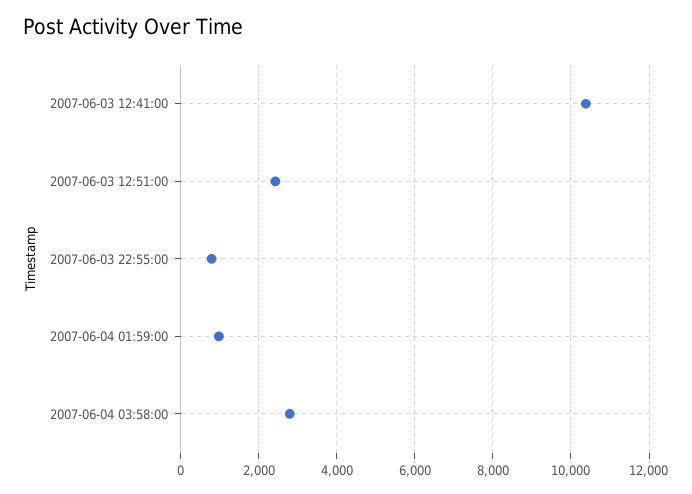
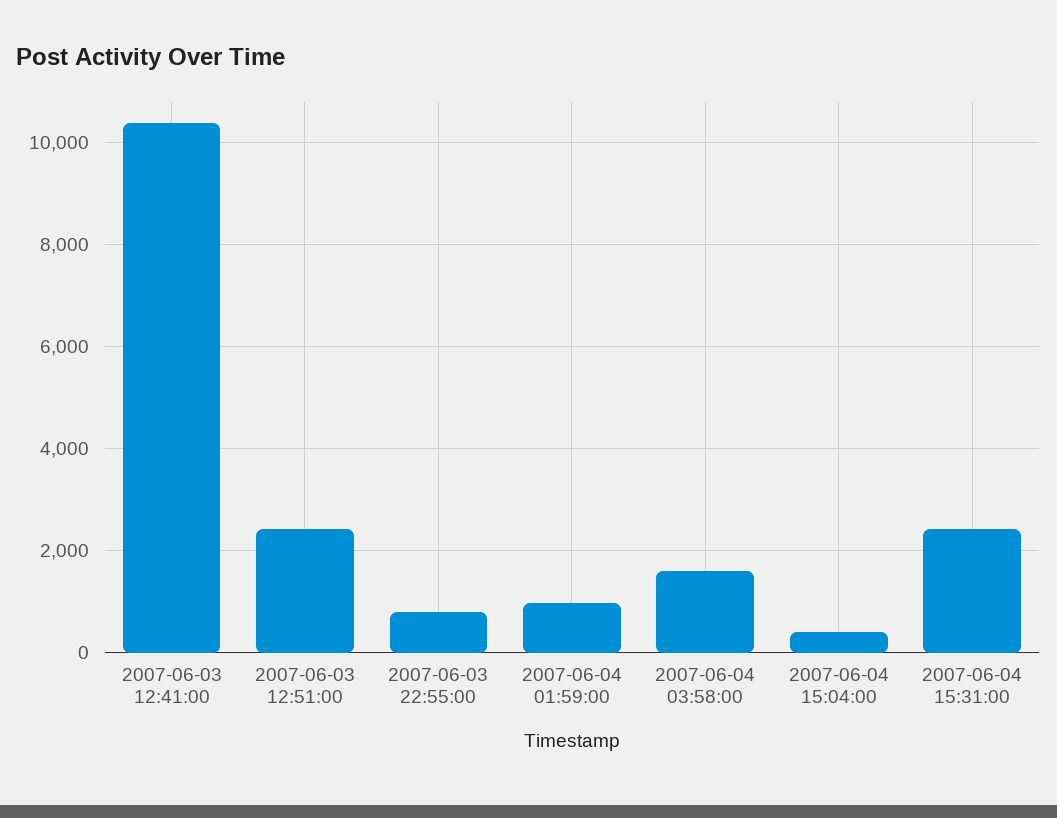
2007-06-04 03:58:00: 2800 -> 1600
2007-06-04 15:04:00: none -> 400
2007-06-04 15:31:00: none -> 2400

